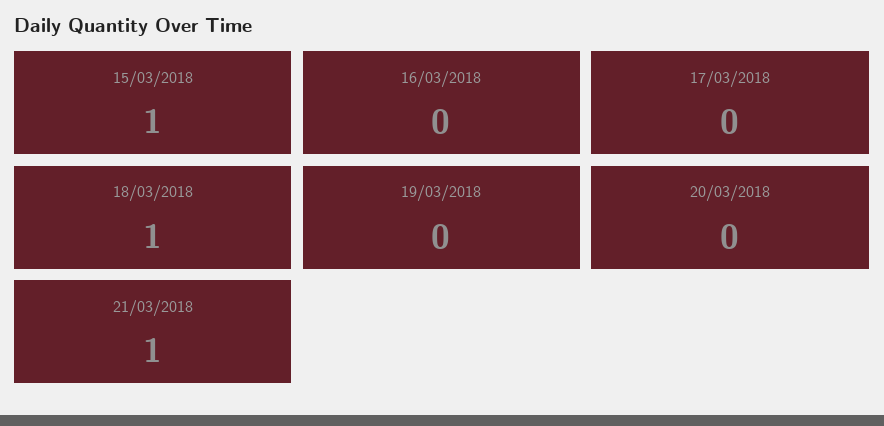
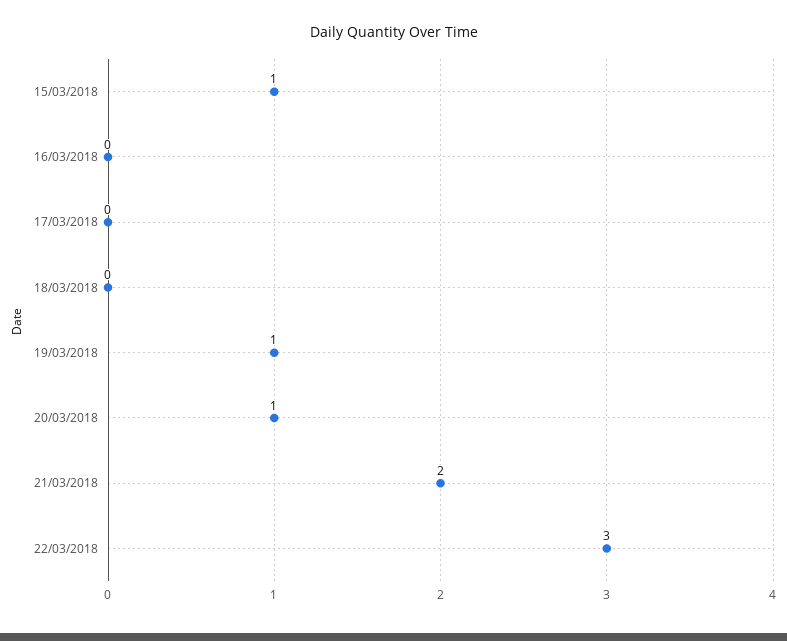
18/03/2018: 1 -> 0
19/03/2018: 0 -> 1
20/03/2018: 0 -> 1
21/03/2018: 1 -> 2
22/03/2018: none -> 3

